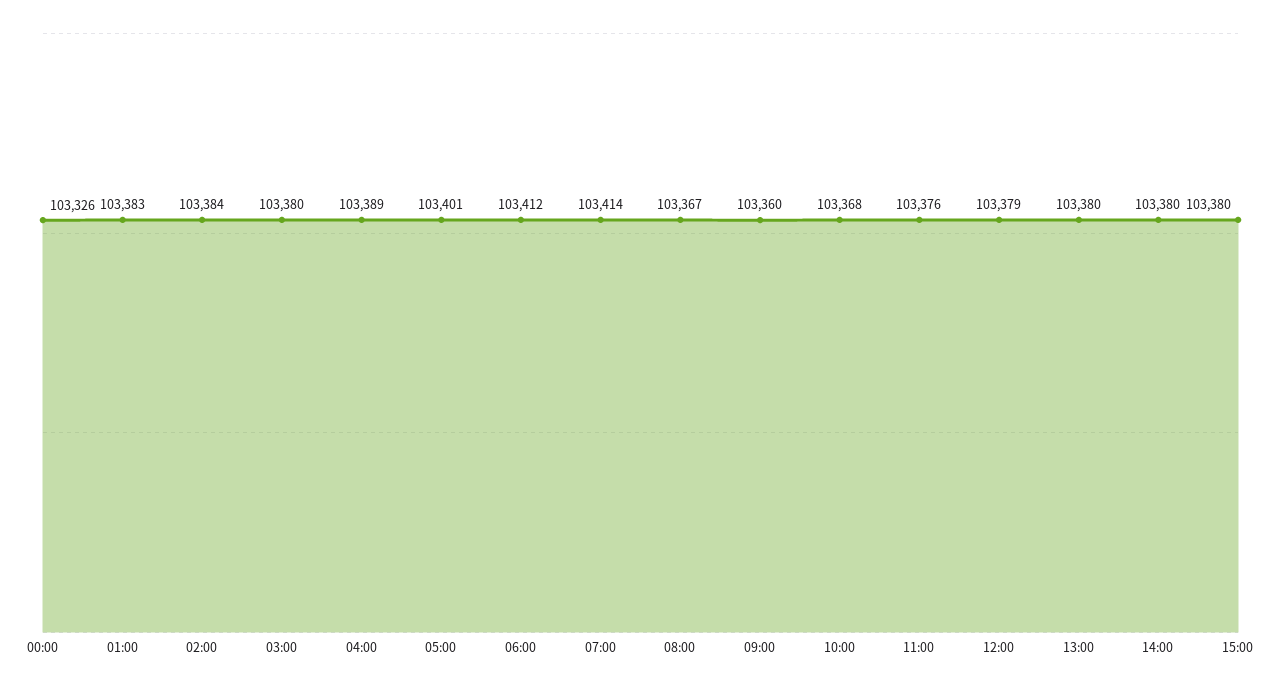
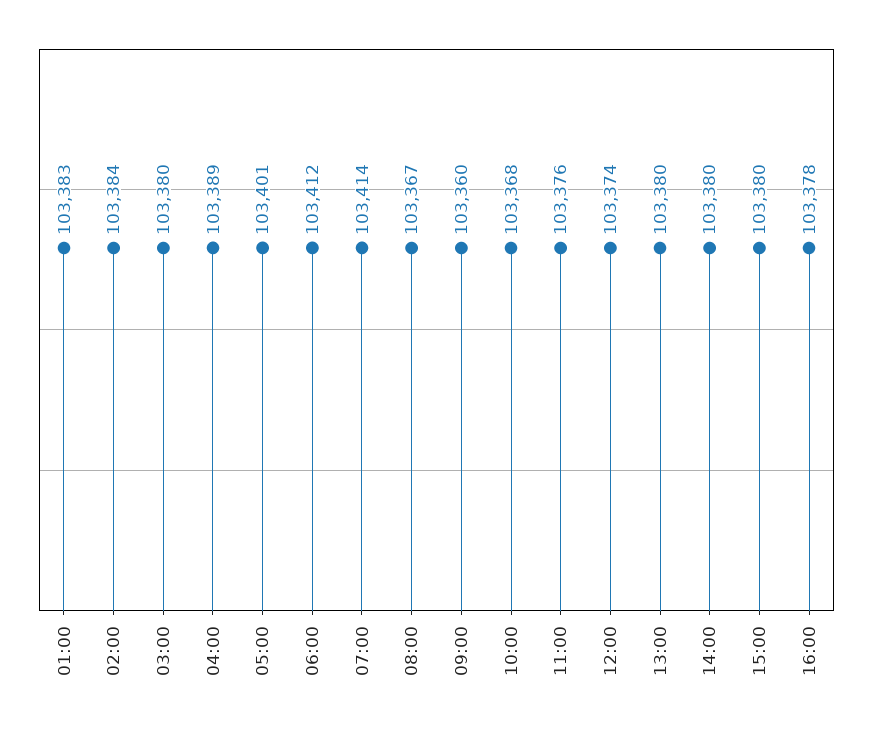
00:00: 103326 -> none
12:00: 103379 -> 103374
16:00: none -> 103378

